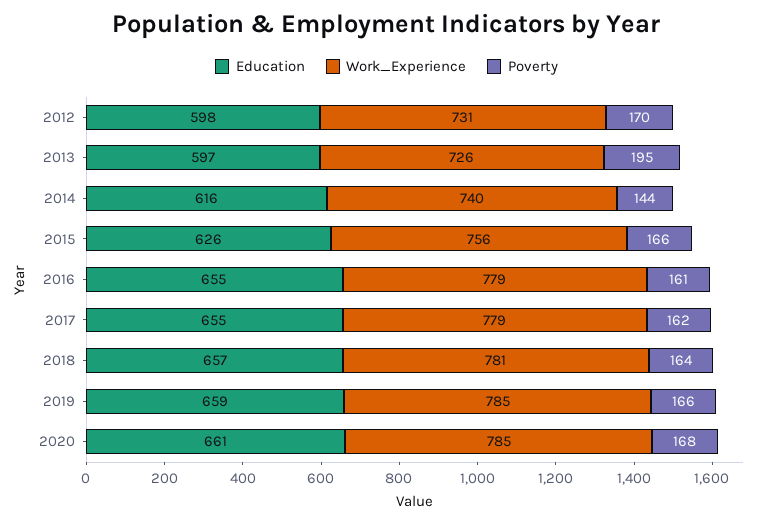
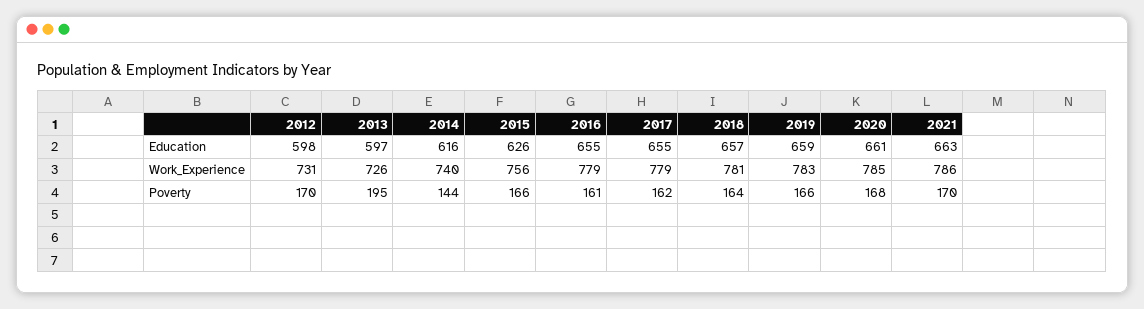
Work_Experience, 2019: 785 -> 783
Education, 2021: none -> 663
Work_Experience, 2021: none -> 786
Poverty, 2021: none -> 170

